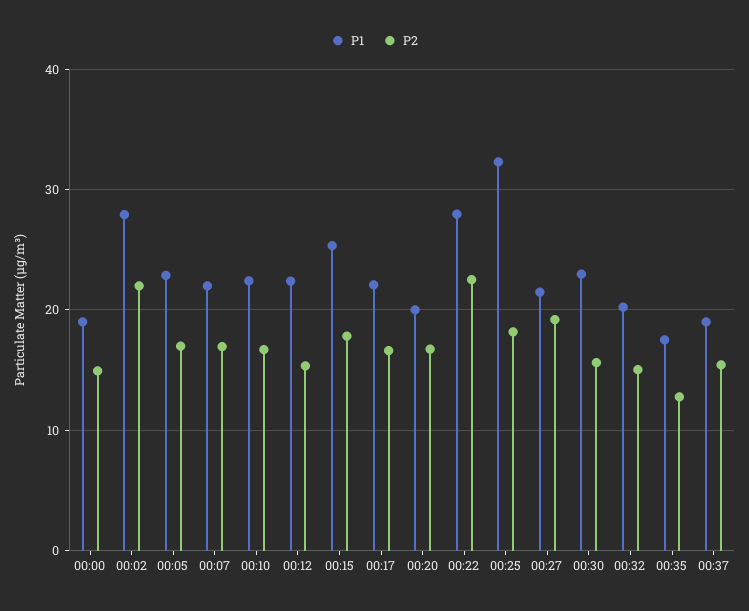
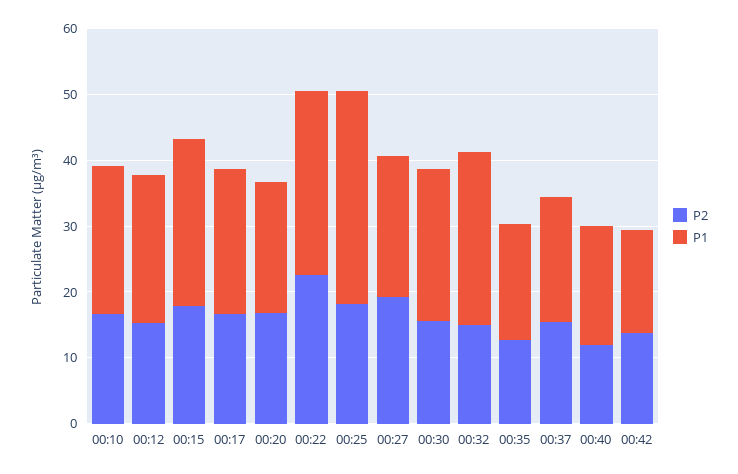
P1, 00:00: 19 -> none
P2, 00:00: 15 -> none
P1, 00:02: 28 -> none
P2, 00:02: 22 -> none
P1, 00:05: 23 -> none
P2, 00:05: 17 -> none
P1, 00:07: 22 -> none
P2, 00:07: 17 -> none
P1, 00:32: 20 -> 26
P2, 00:40: none -> 12
P1, 00:40: none -> 18
P2, 00:42: none -> 14
P1, 00:42: none -> 16

